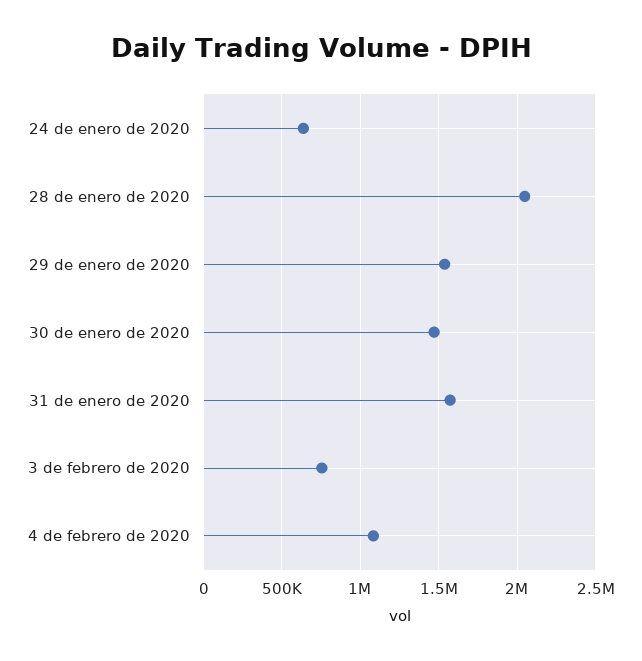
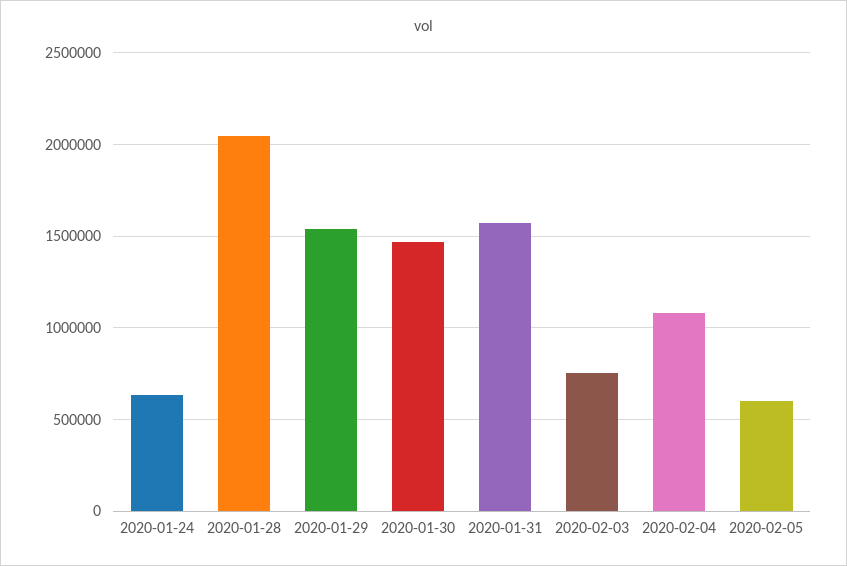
2020-02-05: none -> 600000

